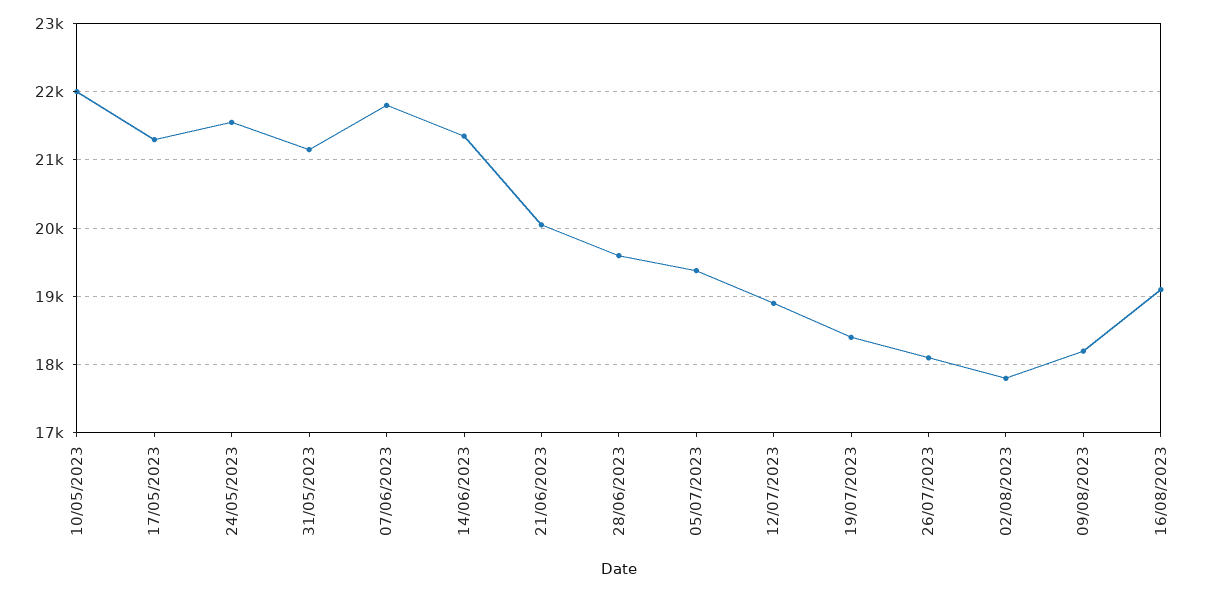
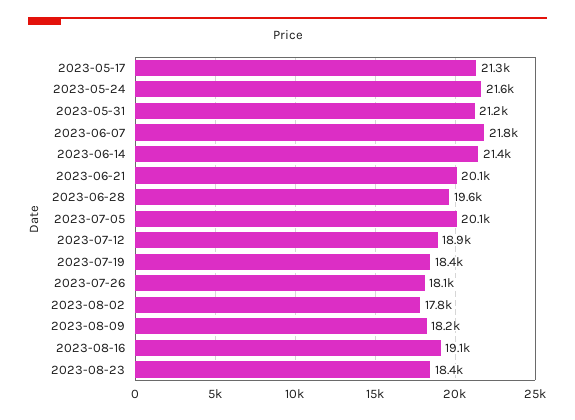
10/05/2023: 22000 -> none
05/07/2023: 19400 -> 20100
2023-08-23: none -> 18400

